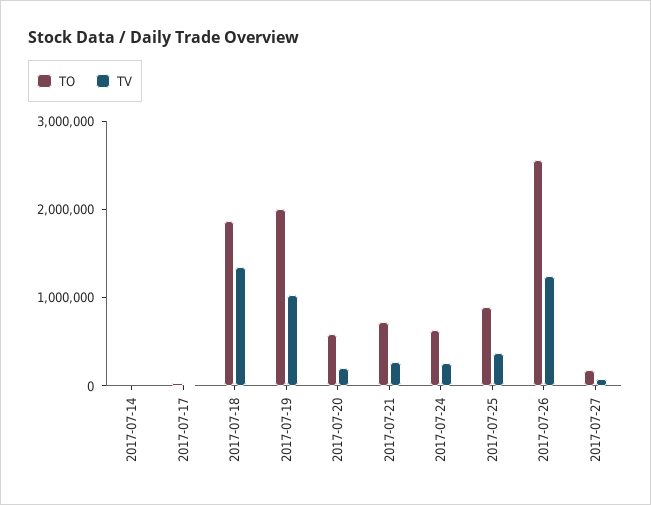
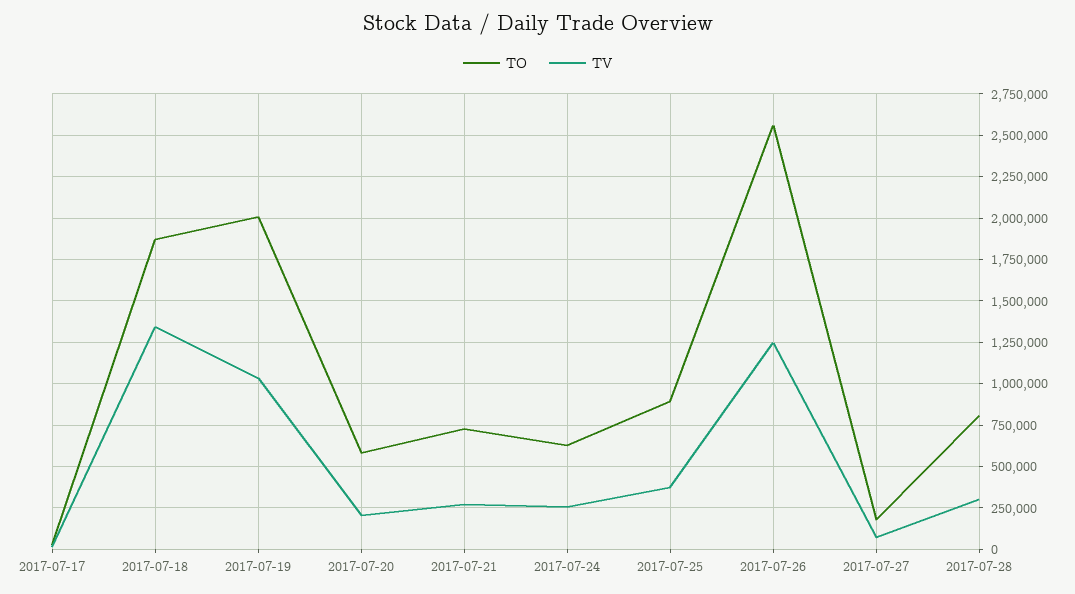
TO, 2017-07-14: 0 -> none
TV, 2017-07-14: 0 -> none
TO, 2017-07-28: none -> 800000
TV, 2017-07-28: none -> 300000

